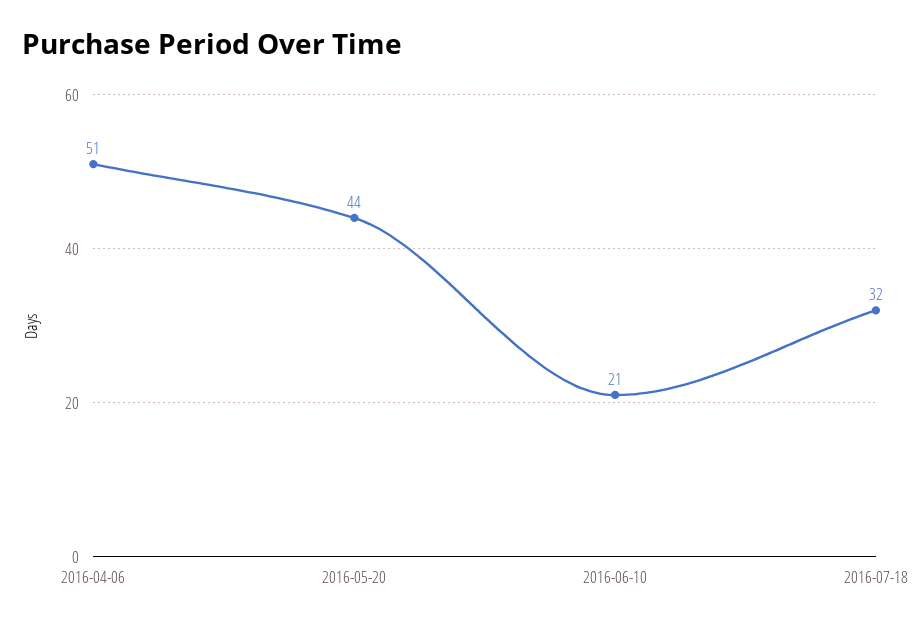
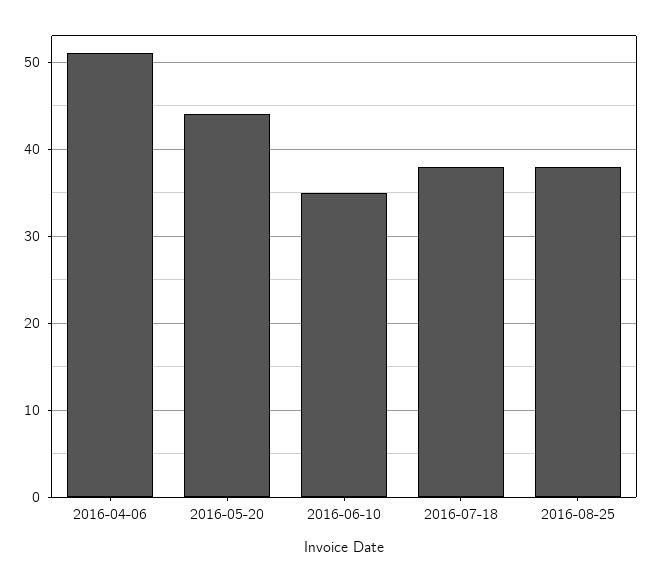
2016-06-10: 21 -> 35
2016-07-18: 32 -> 38
2016-08-25: none -> 38

